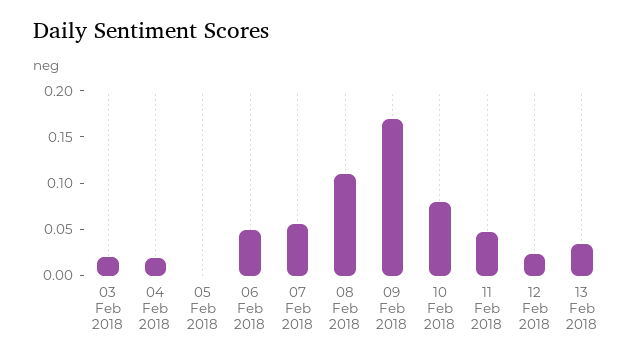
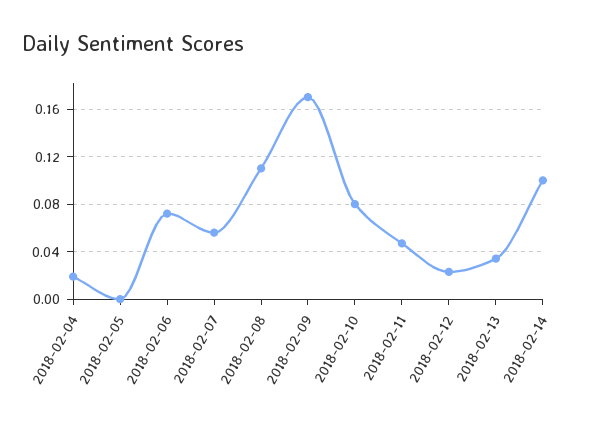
03 Feb 2018: 0.02 -> none
06 Feb 2018: 0.05 -> 0.07
2018-02-14: none -> 0.1

